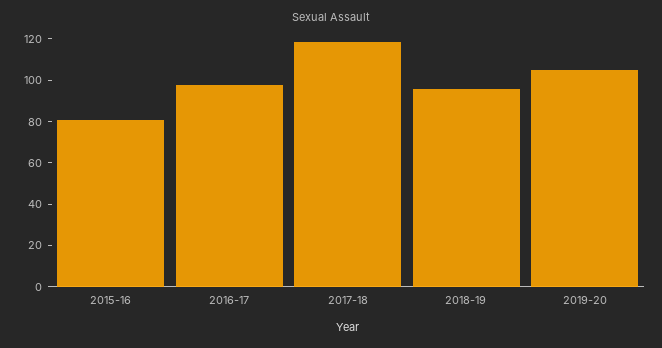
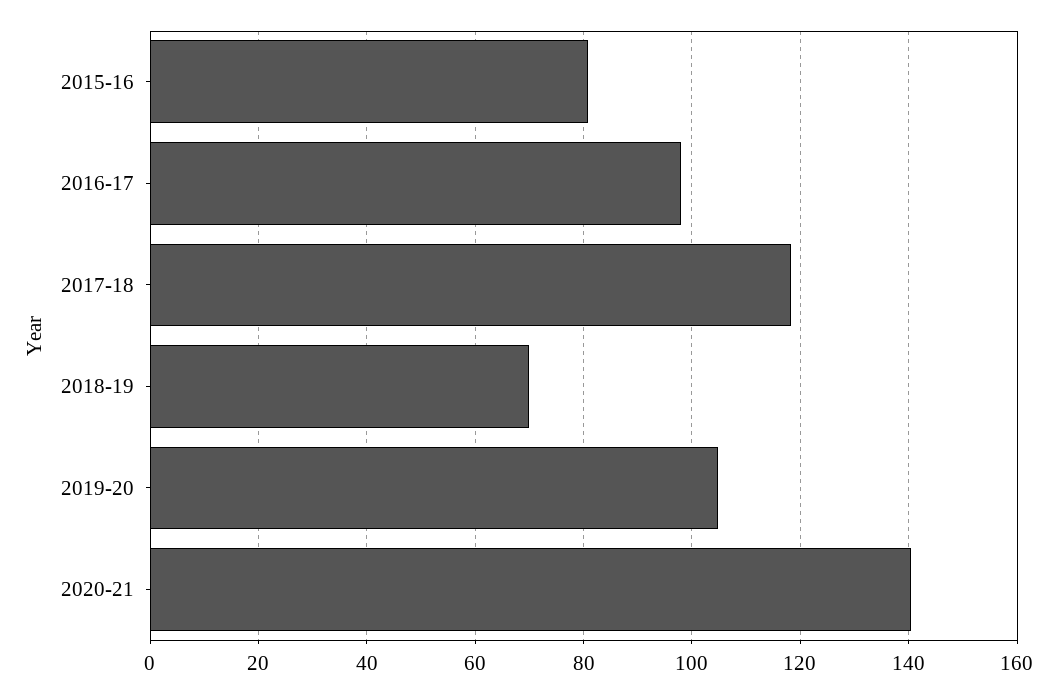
2018-19: 95 -> 70
2020-21: none -> 140

